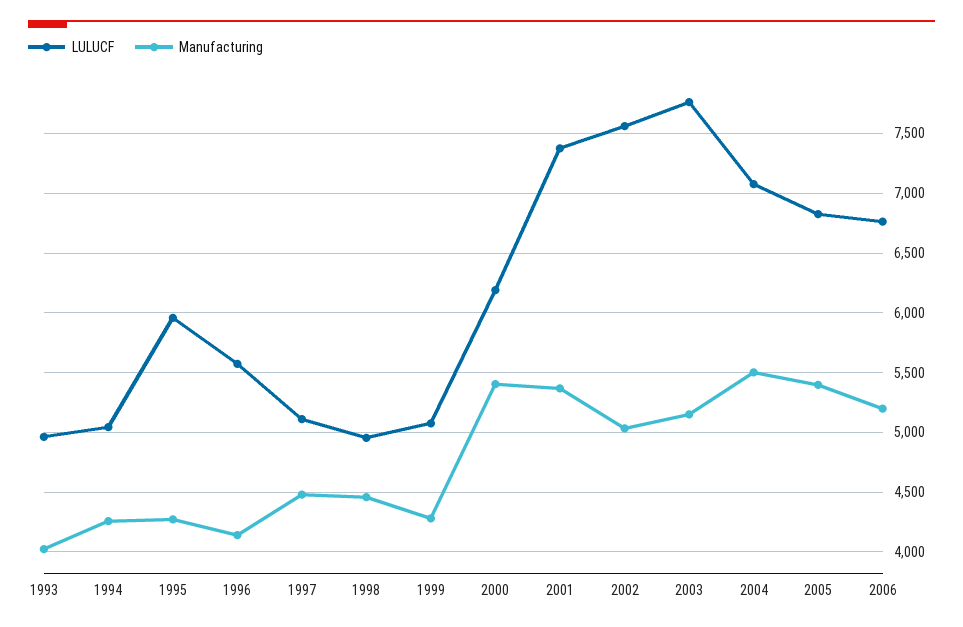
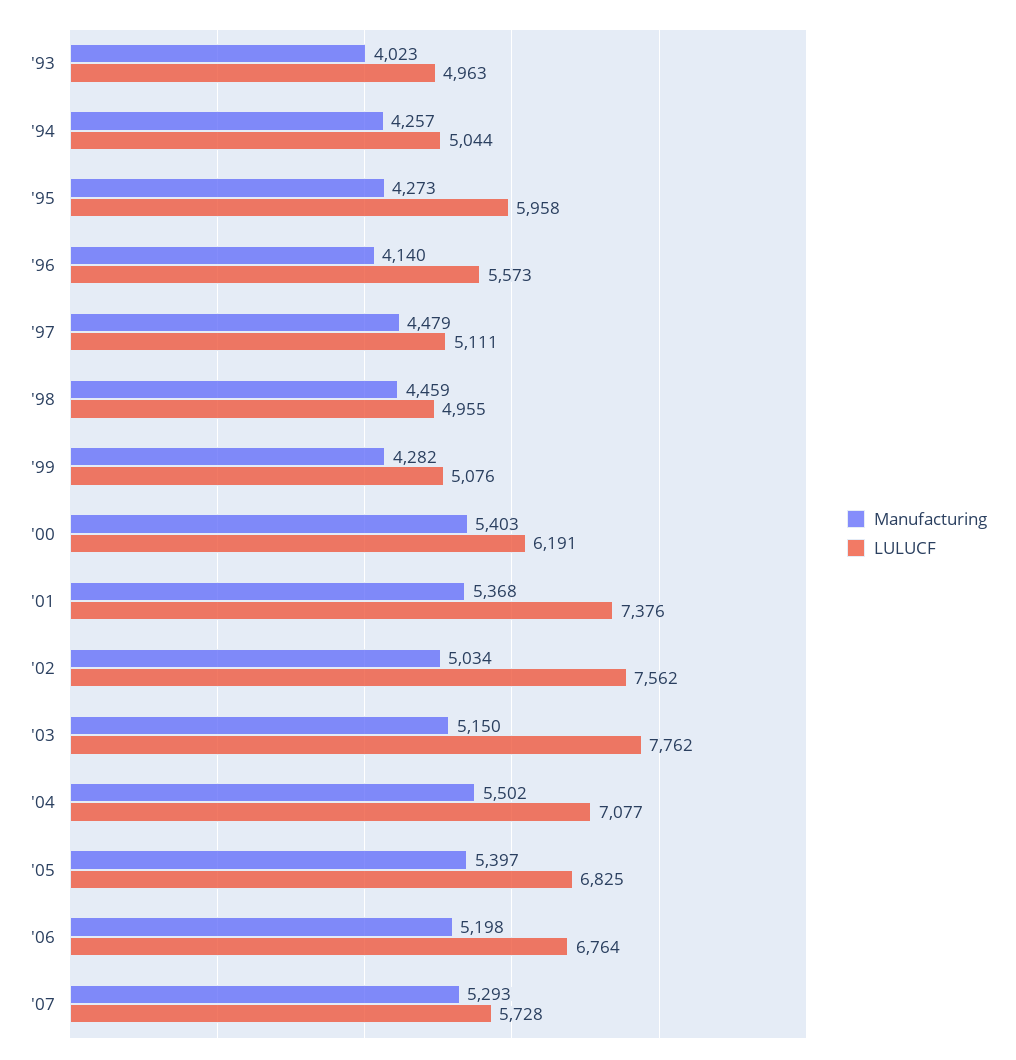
Manufacturing, '07: none -> 5293
LULUCF, '07: none -> 5728

